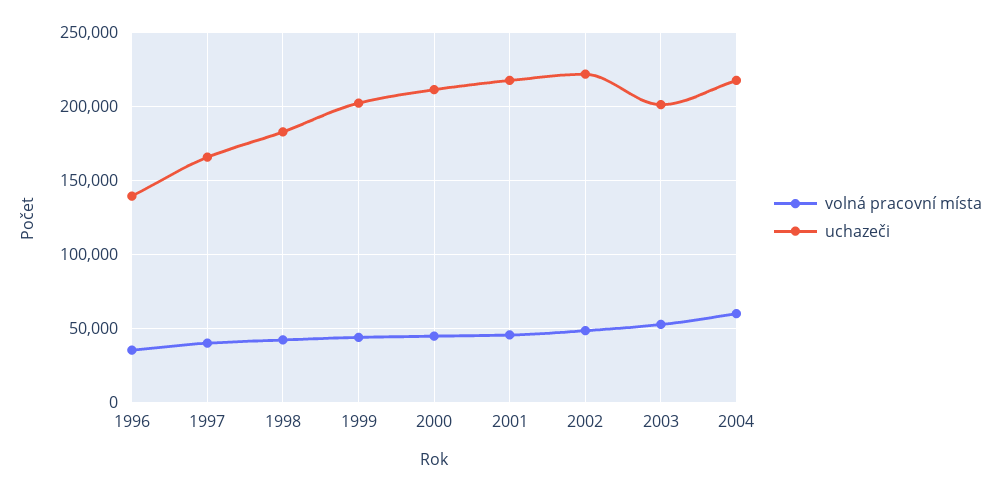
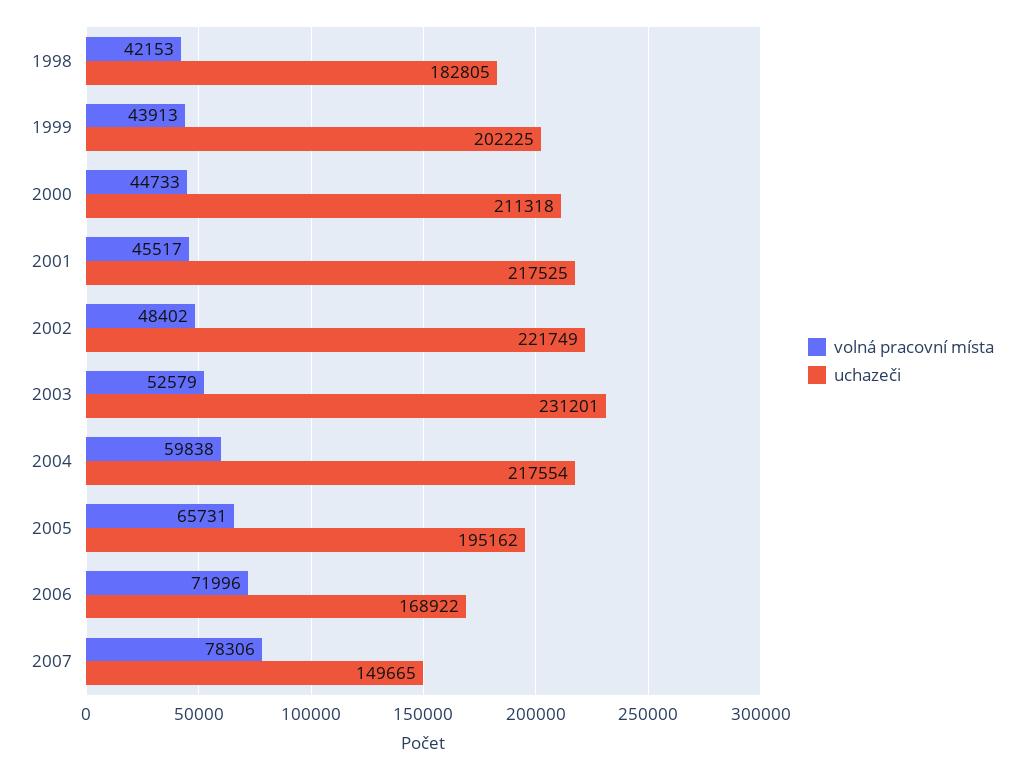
volná pracovní místa, 1996: 35000 -> none
uchazeči, 1996: 140000 -> none
volná pracovní místa, 1997: 40000 -> none
uchazeči, 1997: 165000 -> none
uchazeči, 2003: 200000 -> 231201
volná pracovní místa, 2005: none -> 65731
uchazeči, 2005: none -> 195162
volná pracovní místa, 2006: none -> 71996
uchazeči, 2006: none -> 168922
volná pracovní místa, 2007: none -> 78306
uchazeči, 2007: none -> 149665

